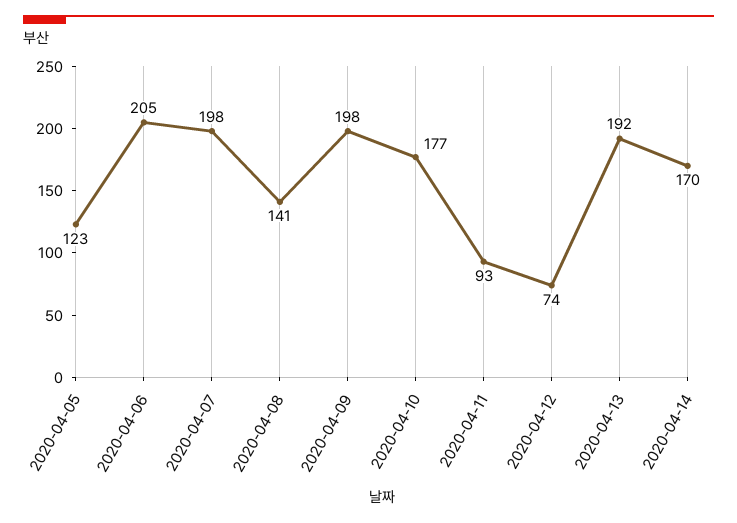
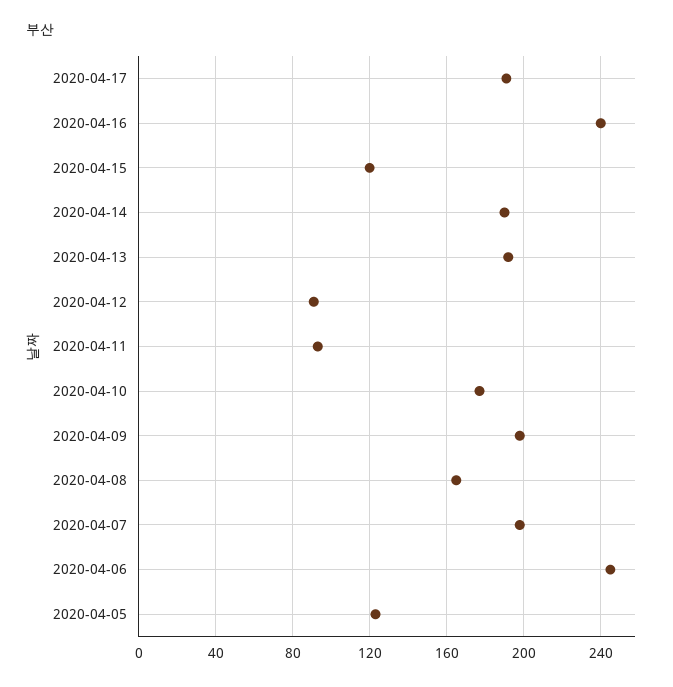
2020-04-06: 205 -> 245
2020-04-08: 141 -> 165
2020-04-12: 74 -> 90
2020-04-14: 170 -> 190
2020-04-17: none -> 190
2020-04-16: none -> 240
2020-04-15: none -> 120

